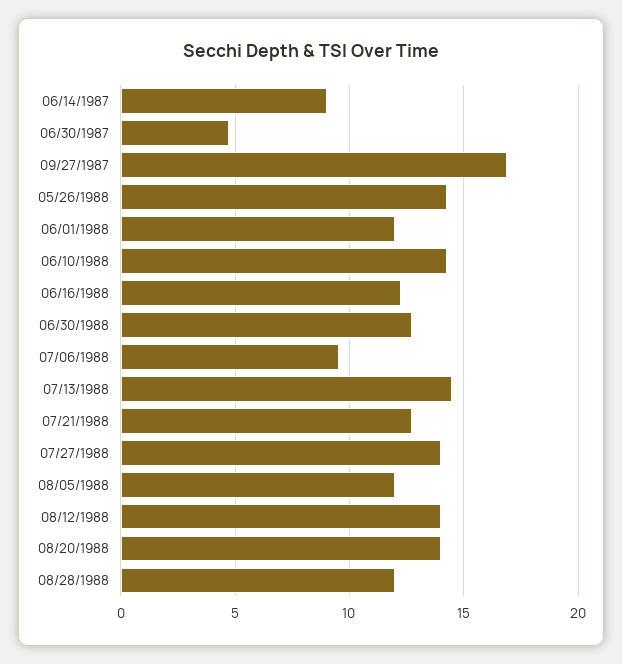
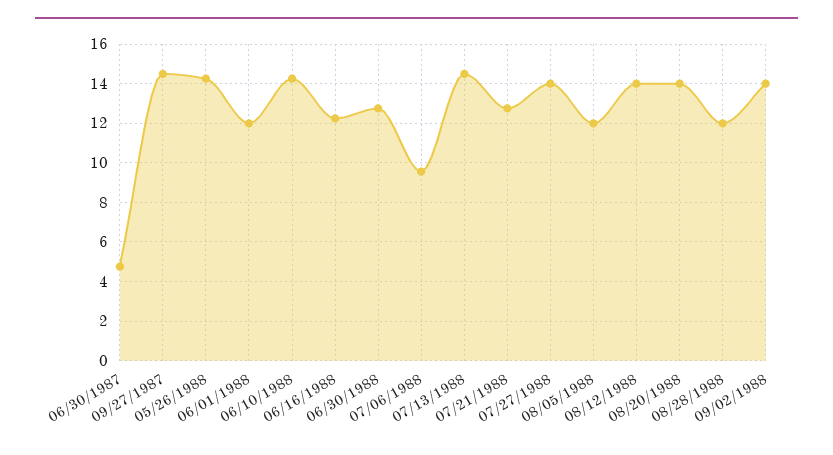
06/14/1987: 9 -> none
09/27/1987: 17 -> 14.5
09/02/1988: none -> 14

